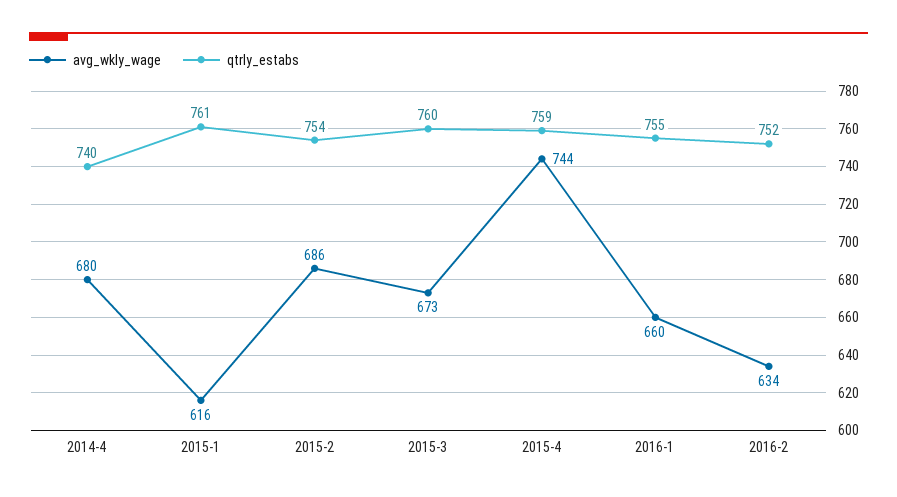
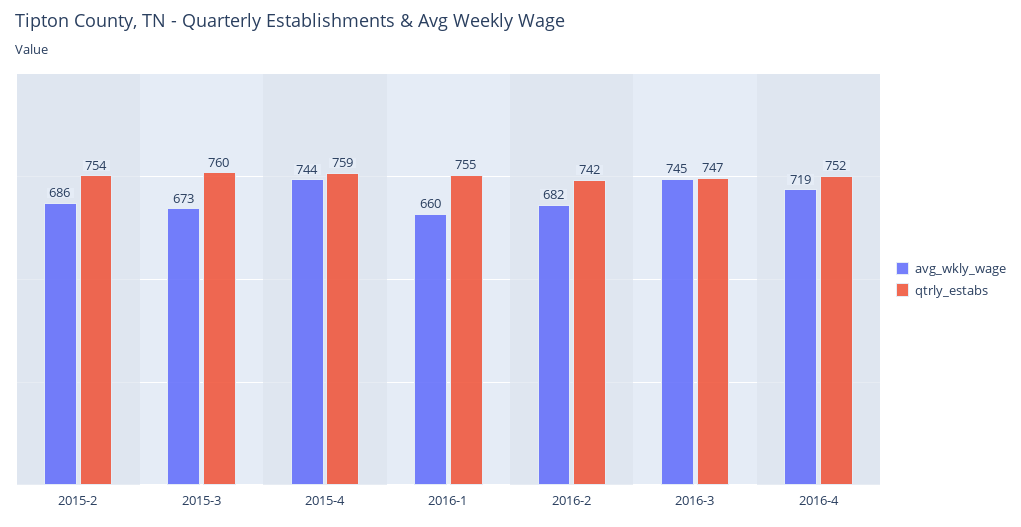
avg_wkly_wage, 2014-4: 680 -> none
qtrly_estabs, 2014-4: 740 -> none
avg_wkly_wage, 2015-1: 616 -> none
qtrly_estabs, 2015-1: 761 -> none
avg_wkly_wage, 2016-2: 634 -> 682
qtrly_estabs, 2016-2: 752 -> 742
avg_wkly_wage, 2016-3: none -> 745
qtrly_estabs, 2016-3: none -> 747
avg_wkly_wage, 2016-4: none -> 719
qtrly_estabs, 2016-4: none -> 752

